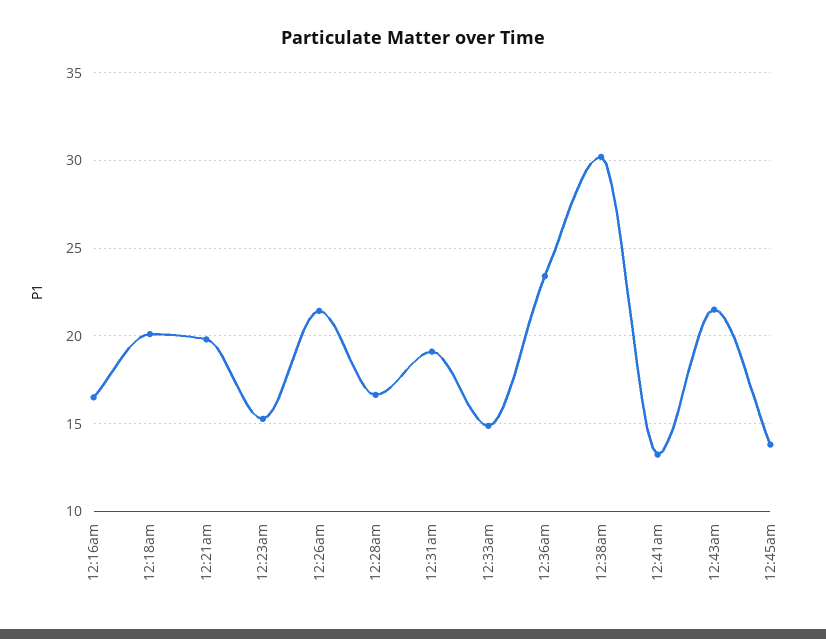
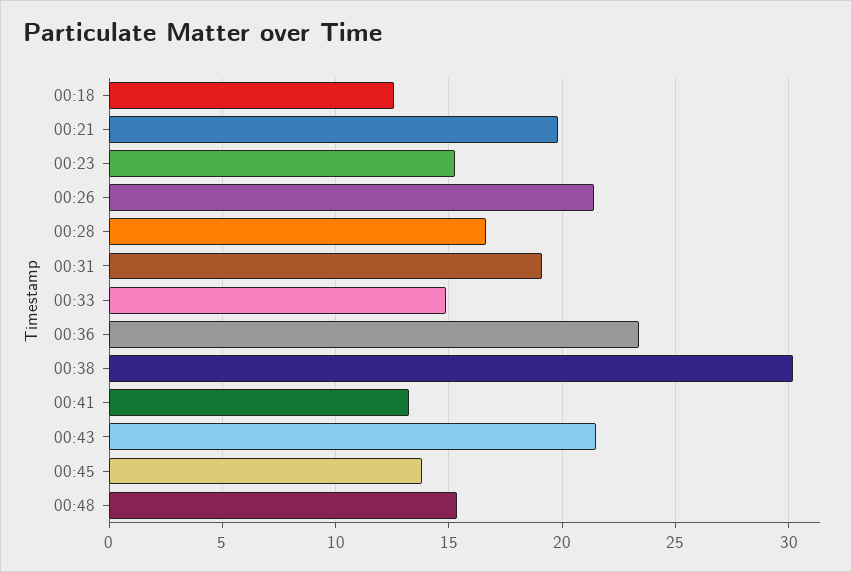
12:16am: 16.5 -> none
12:18am: 20 -> 12.5
00:48: none -> 15.5

